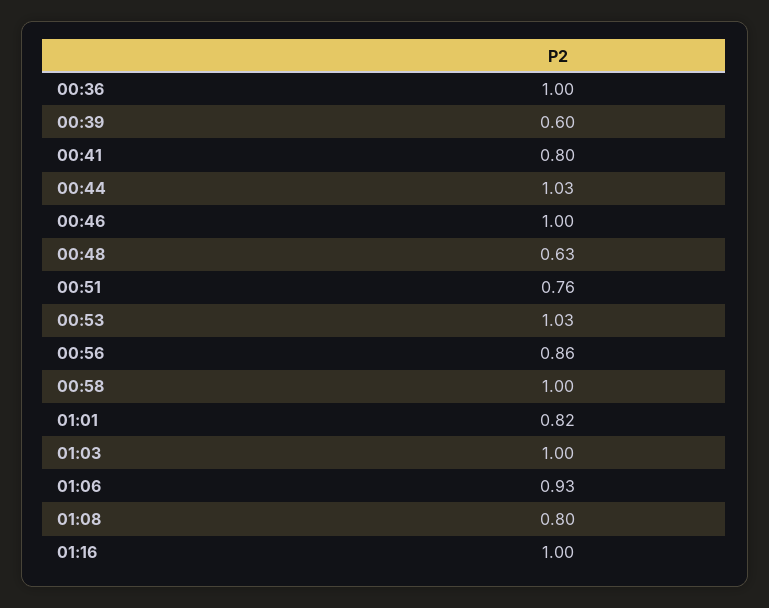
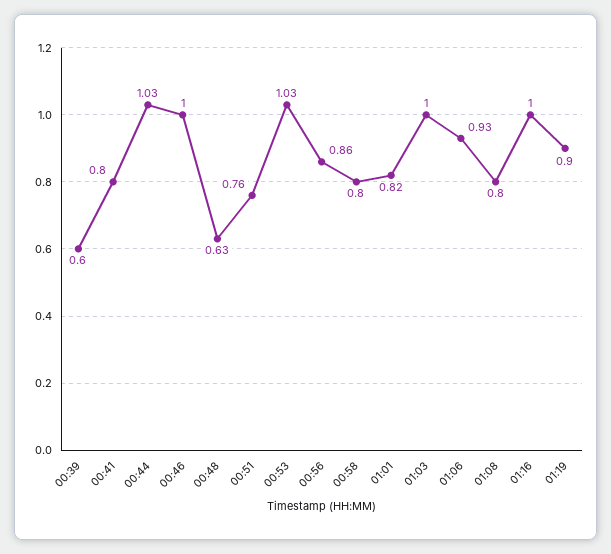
00:36: 1 -> none
00:58: 1 -> 0.8
01:19: none -> 0.9

